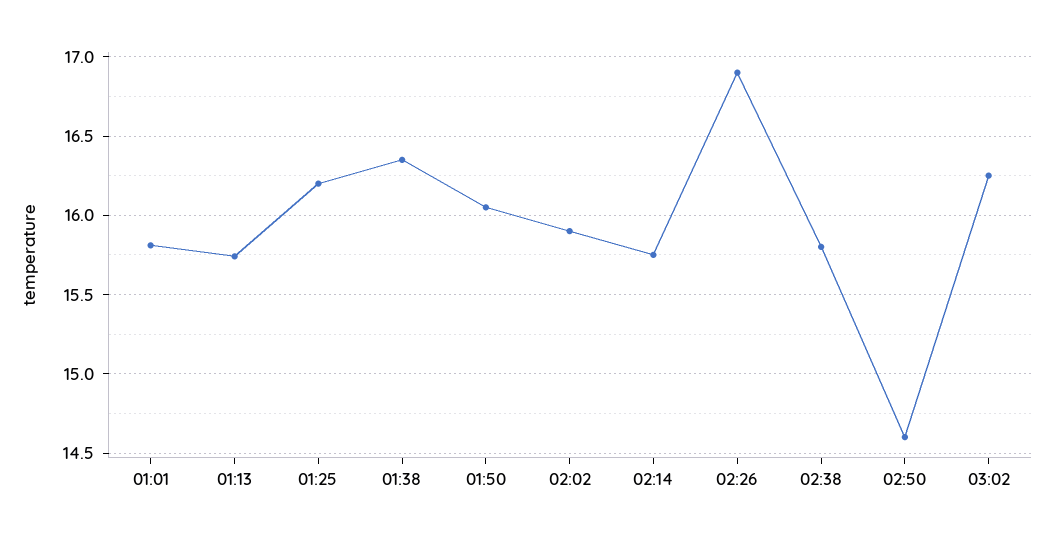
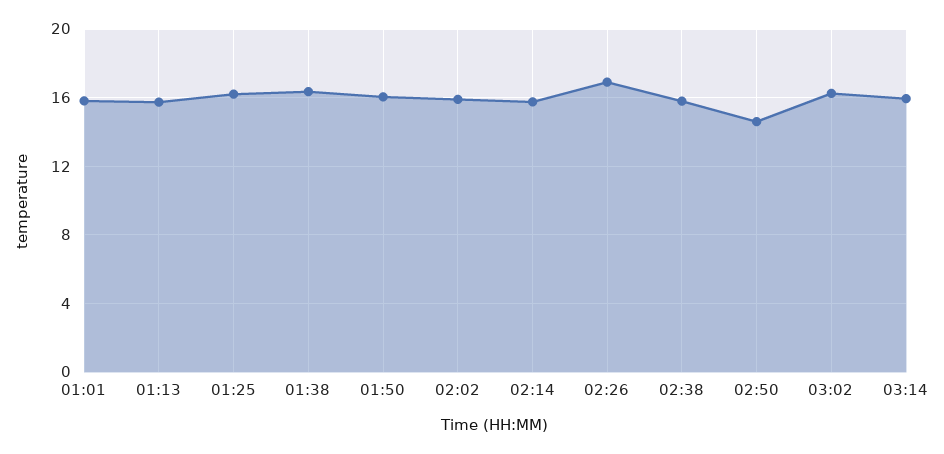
03:14: none -> 16

